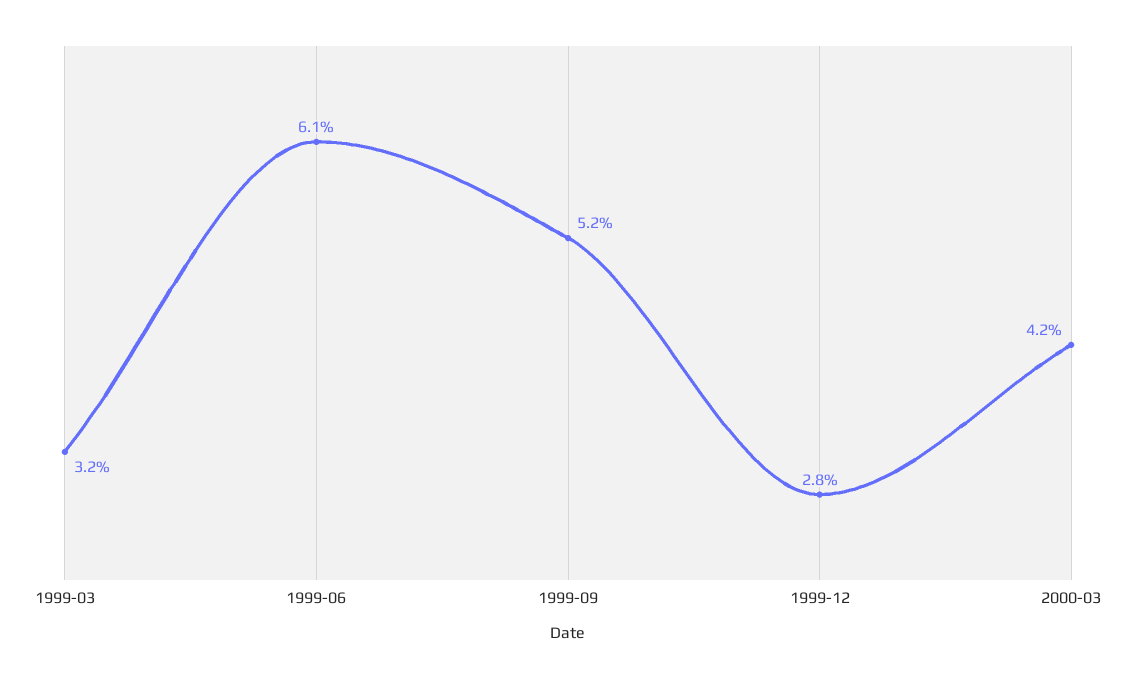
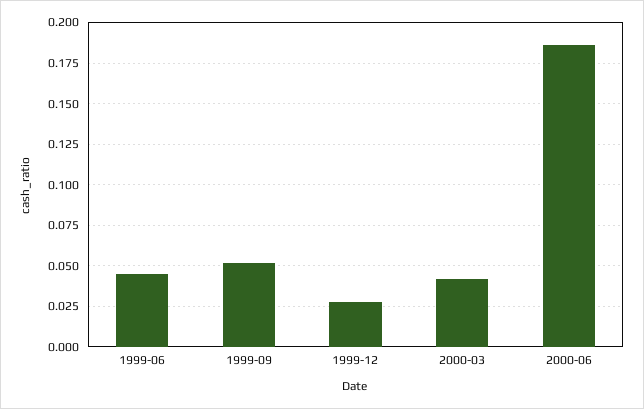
1999-03: 0.032 -> none
1999-06: 0.061 -> 0.045
2000-06: none -> 0.185

